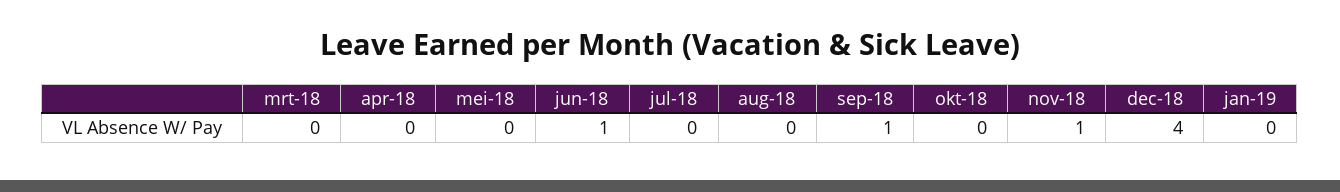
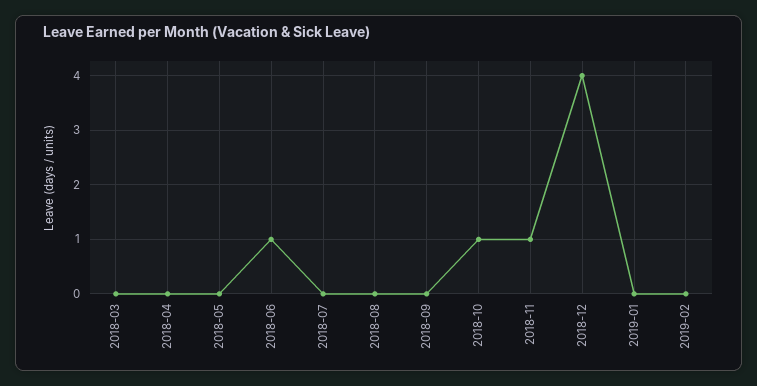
sep-18: 1 -> 0
okt-18: 0 -> 1
2019-02: none -> 0

